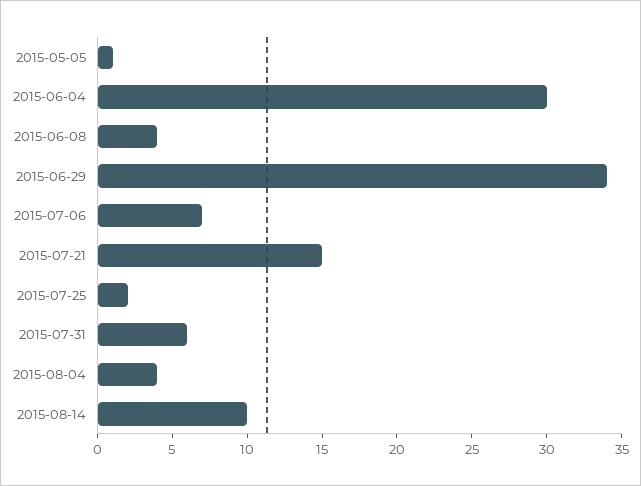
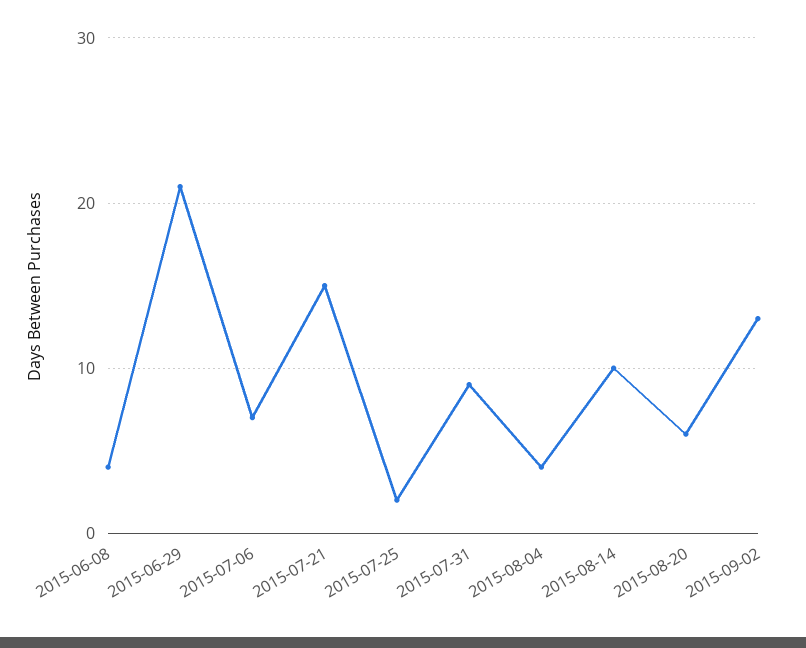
2015-05-05: 1 -> none
2015-06-04: 30 -> none
2015-06-29: 34 -> 21
2015-07-31: 6 -> 9
2015-08-20: none -> 6
2015-09-02: none -> 13

